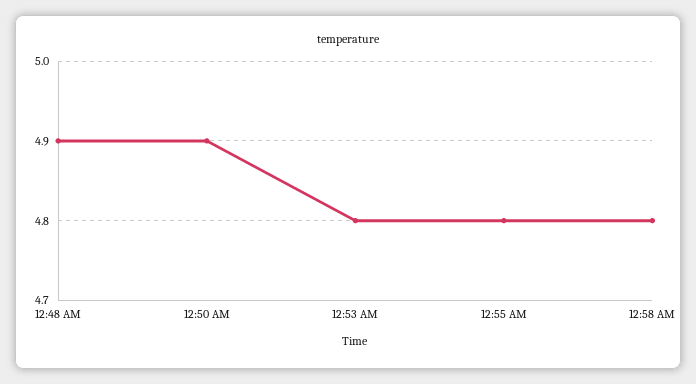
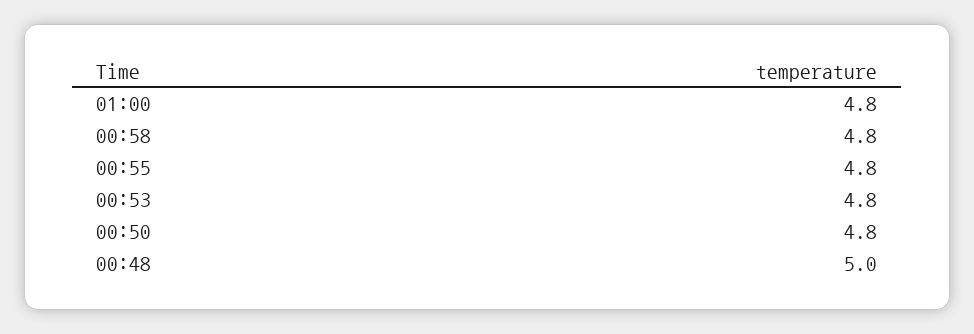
12:48 AM: 4.9 -> 5
12:50 AM: 4.9 -> 4.8
01:00: none -> 4.8

